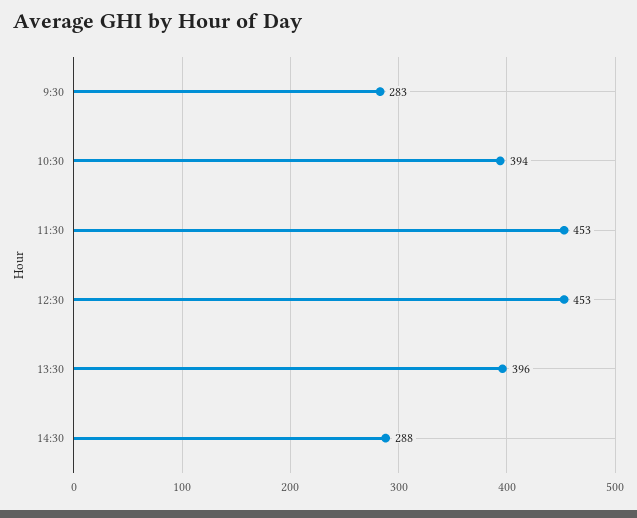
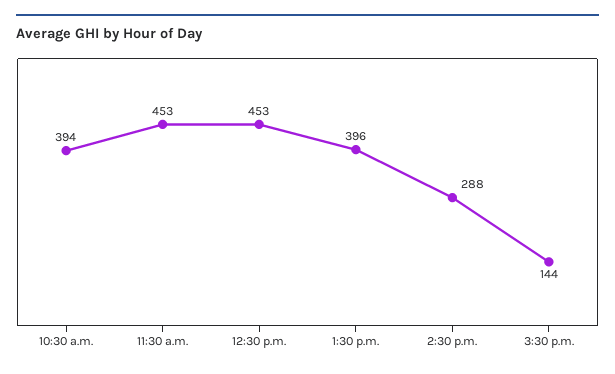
9:30: 283 -> none
3:30 p.m.: none -> 144

